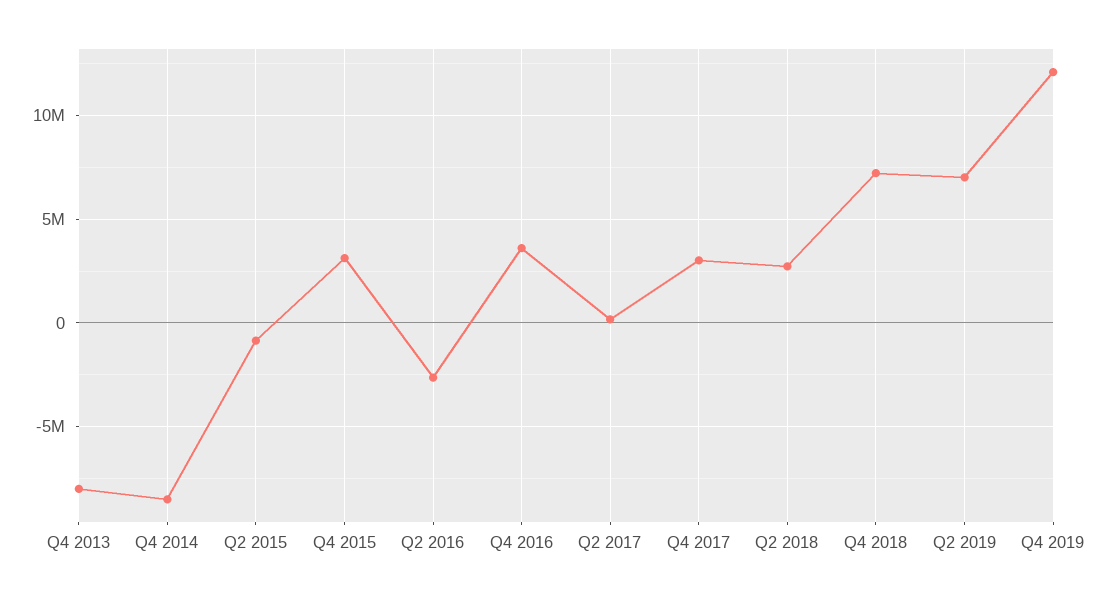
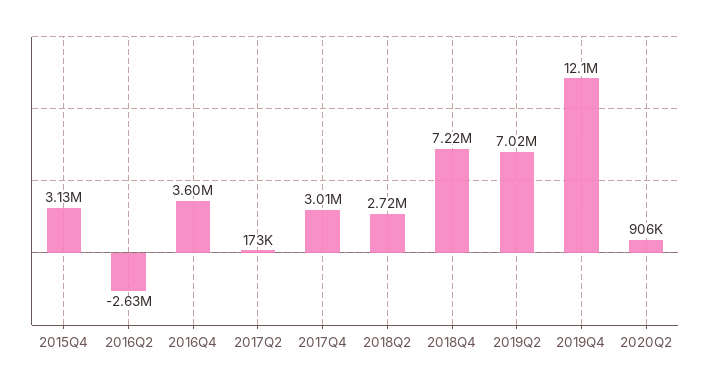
Q4 2013: -8000000 -> none
Q4 2014: -8500000 -> none
Q2 2015: -1000000 -> none
2020Q2: none -> 906000

